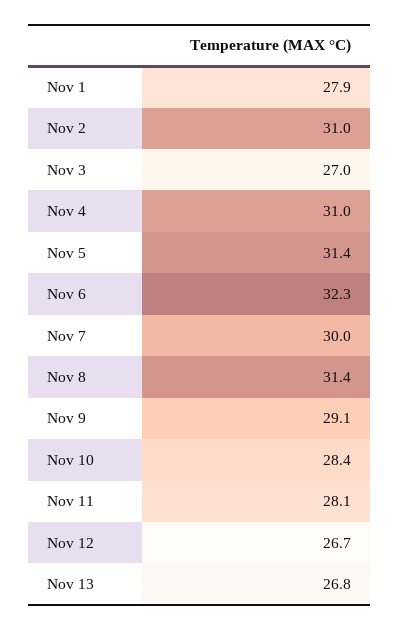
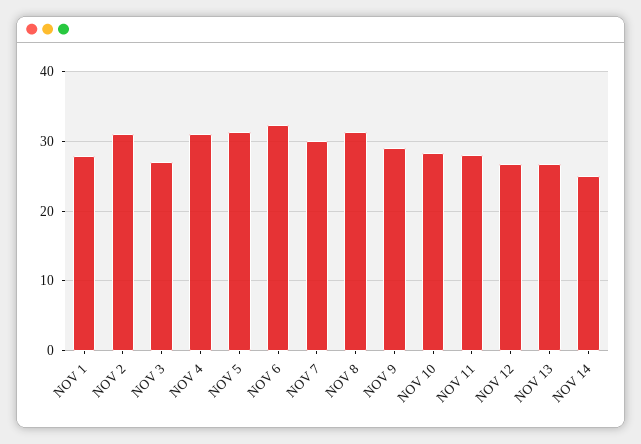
NOV 14: none -> 25

